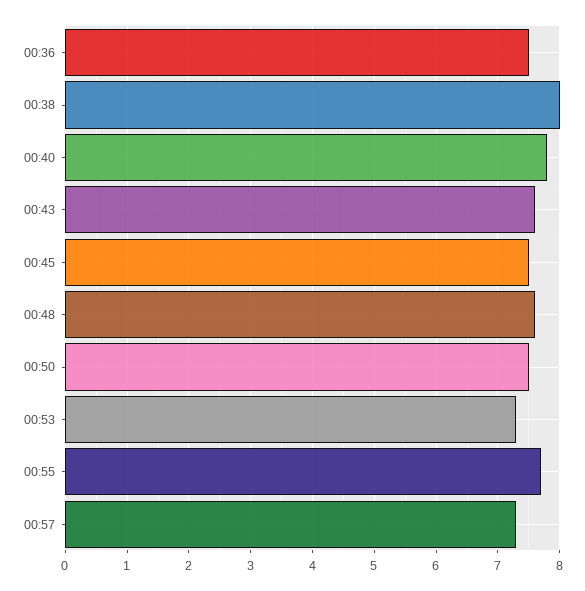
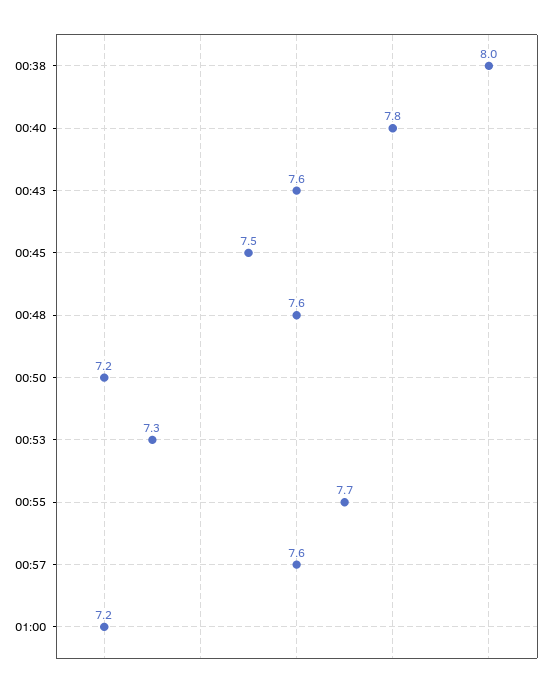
00:36: 7.5 -> none
00:50: 7.5 -> 7.2
00:57: 7.3 -> 7.6
01:00: none -> 7.2

